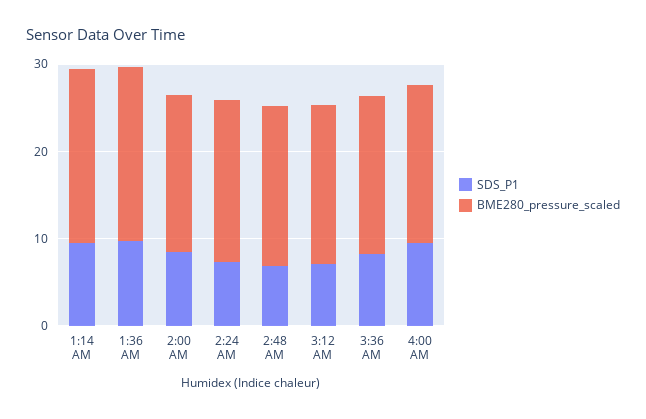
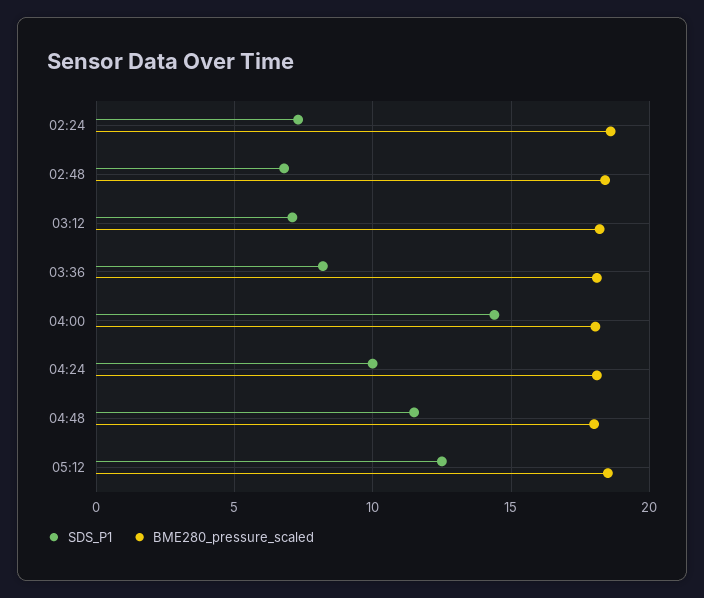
SDS_P1, 1:14 AM: 10 -> none
BME280_pressure_scaled, 1:14 AM: 20 -> none
SDS_P1, 1:36 AM: 10 -> none
BME280_pressure_scaled, 1:36 AM: 20 -> none
SDS_P1, 2:00 AM: 8 -> none
BME280_pressure_scaled, 2:00 AM: 18 -> none
SDS_P1, 4:00 AM: 10 -> 14.5
SDS_P1, 04:24: none -> 10
BME280_pressure_scaled, 04:24: none -> 18
SDS_P1, 04:48: none -> 11.5
BME280_pressure_scaled, 04:48: none -> 18
SDS_P1, 05:12: none -> 12.5
BME280_pressure_scaled, 05:12: none -> 18.5

